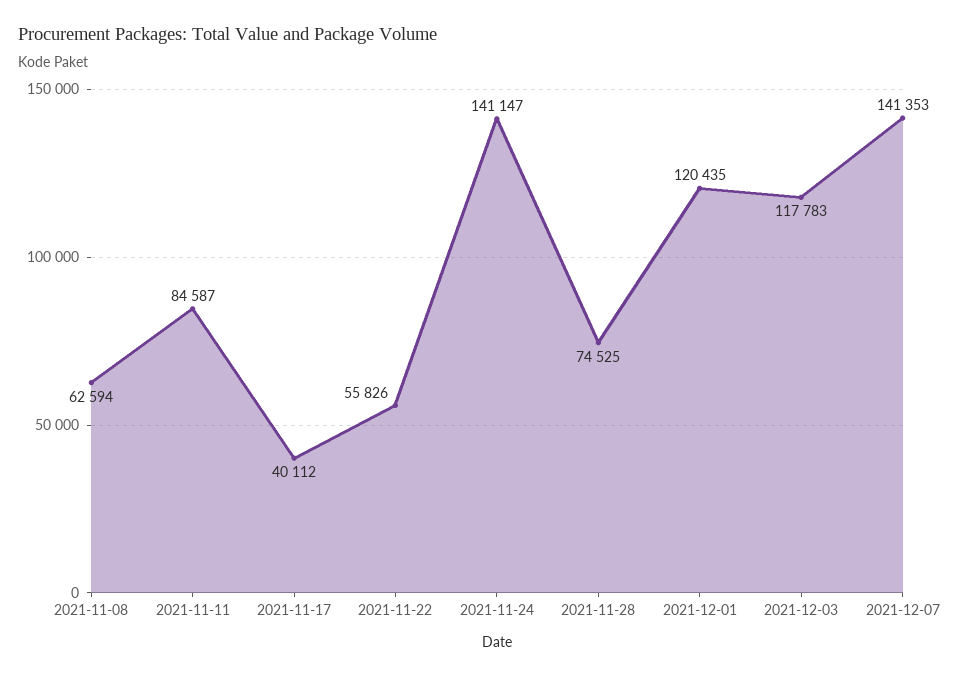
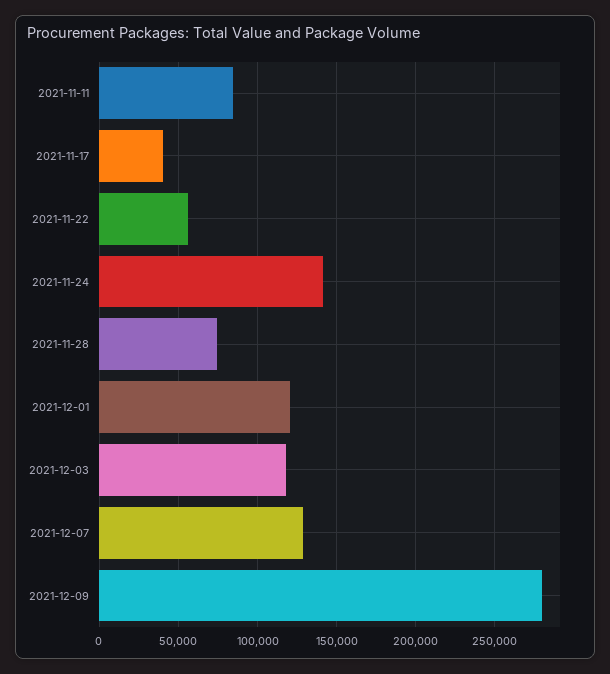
2021-11-08: 62594 -> none
2021-12-07: 141353 -> 130000
2021-12-09: none -> 280000

